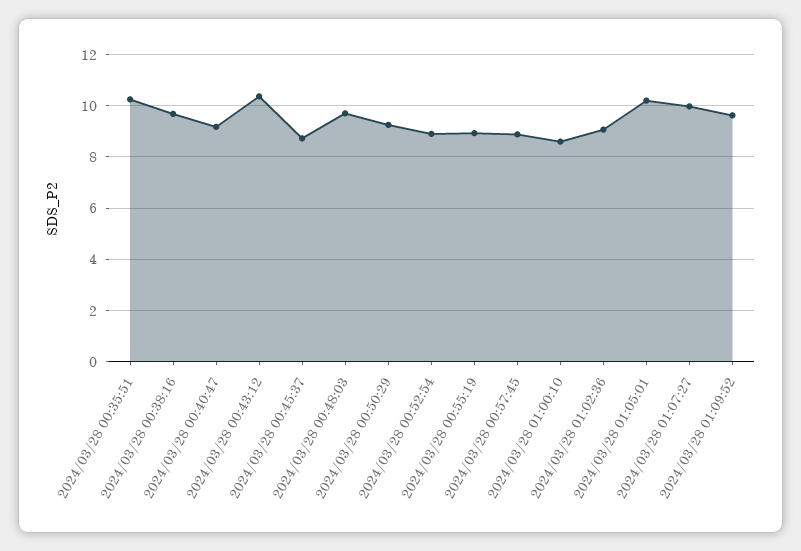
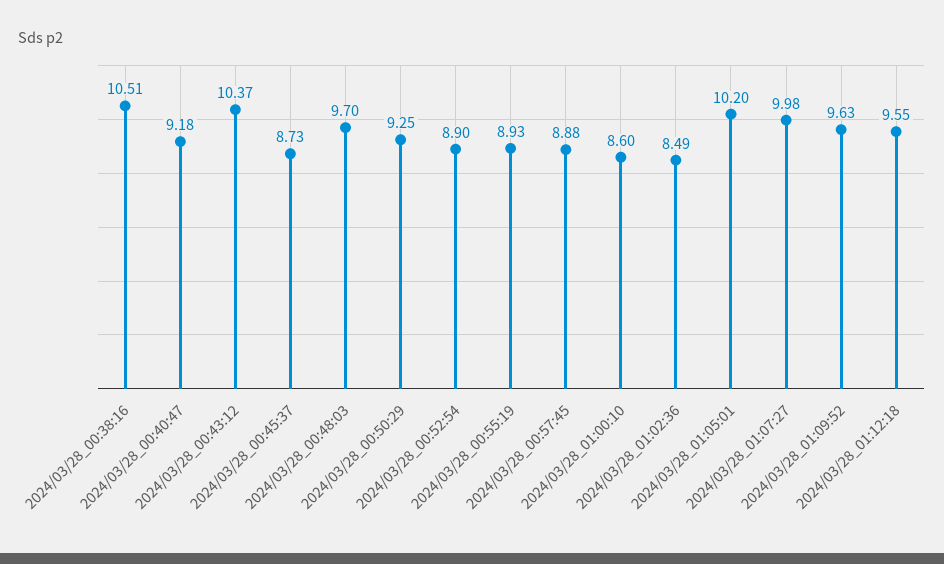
2024/03/28 00:35:51: 10.25 -> none
2024/03/28 00:38:16: 9.75 -> 10.51
2024/03/28 01:02:36: 9 -> 8.49
2024/03/28_01:12:18: none -> 9.55

